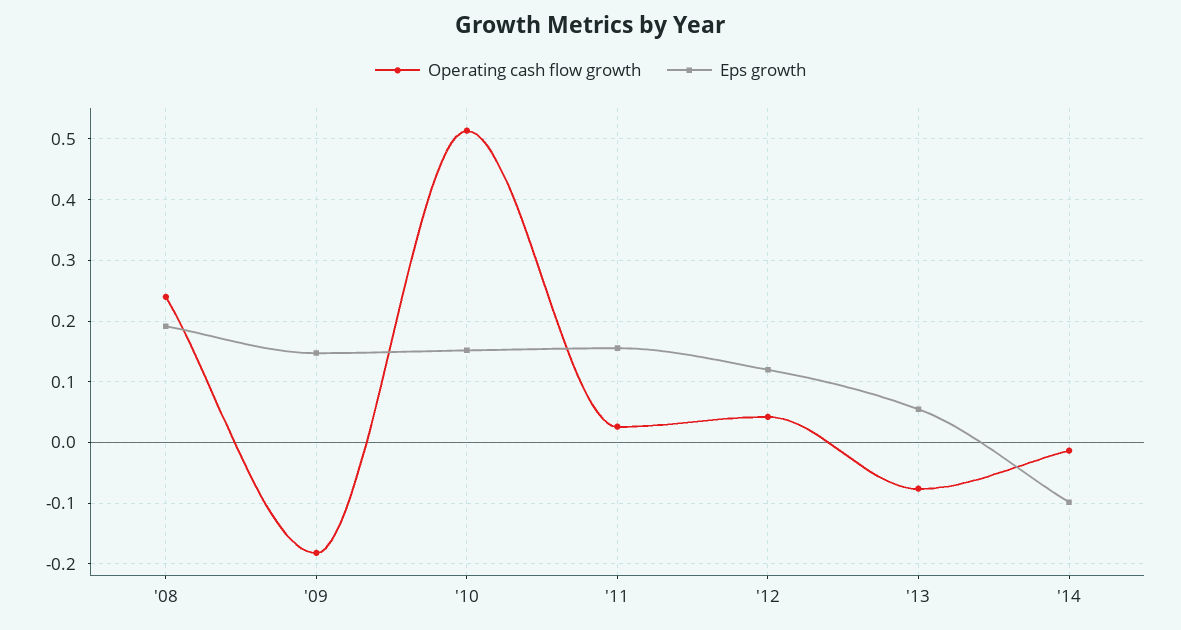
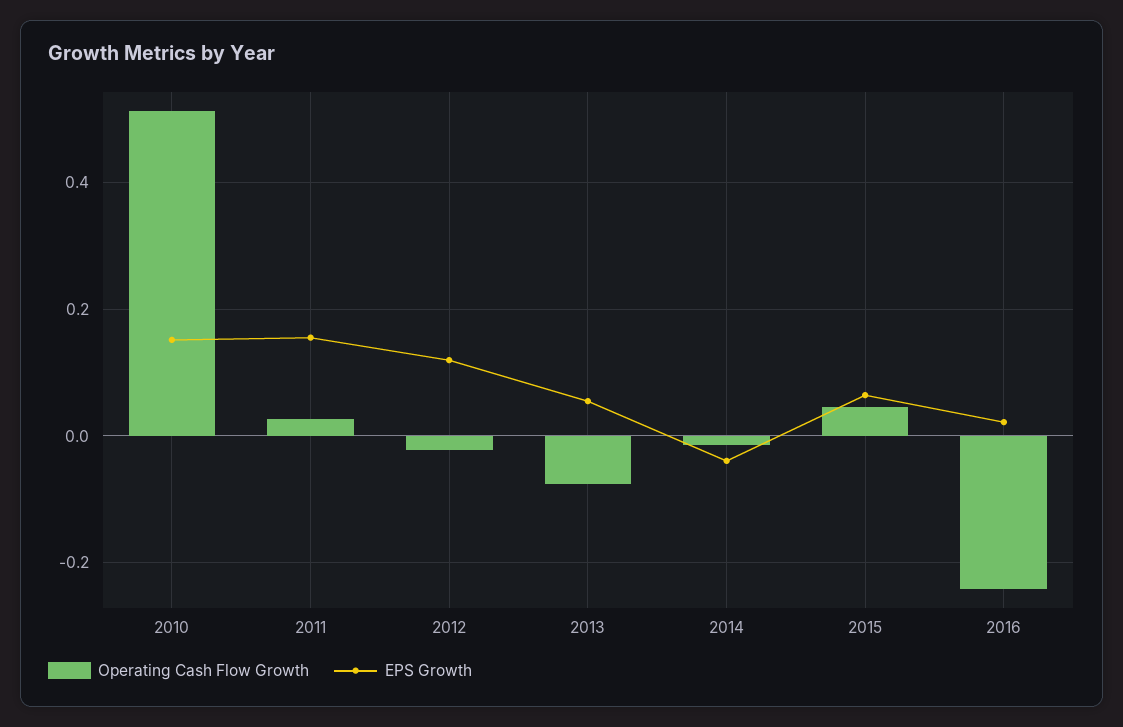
Operating cash flow growth, '08: 0.24 -> none
Eps growth, '08: 0.19 -> none
Operating cash flow growth, '09: -0.18 -> none
Eps growth, '09: 0.15 -> none
Operating cash flow growth, '12: 0.04 -> -0.02
Eps growth, '14: -0.1 -> -0.04
Operating cash flow growth, 2015: none -> 0.04
Eps growth, 2015: none -> 0.06
Operating cash flow growth, 2016: none -> -0.24
Eps growth, 2016: none -> 0.02

